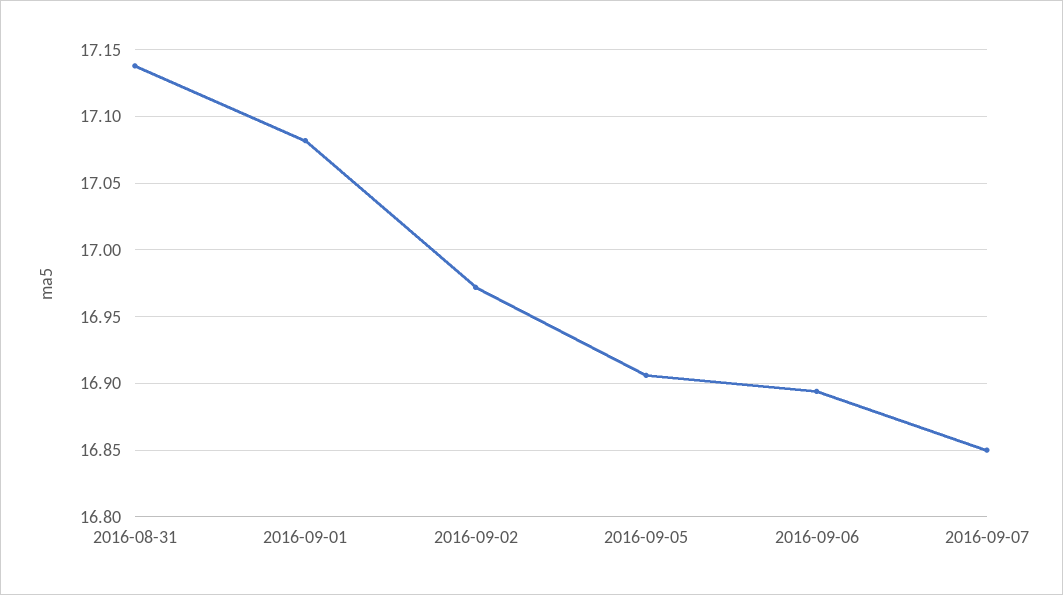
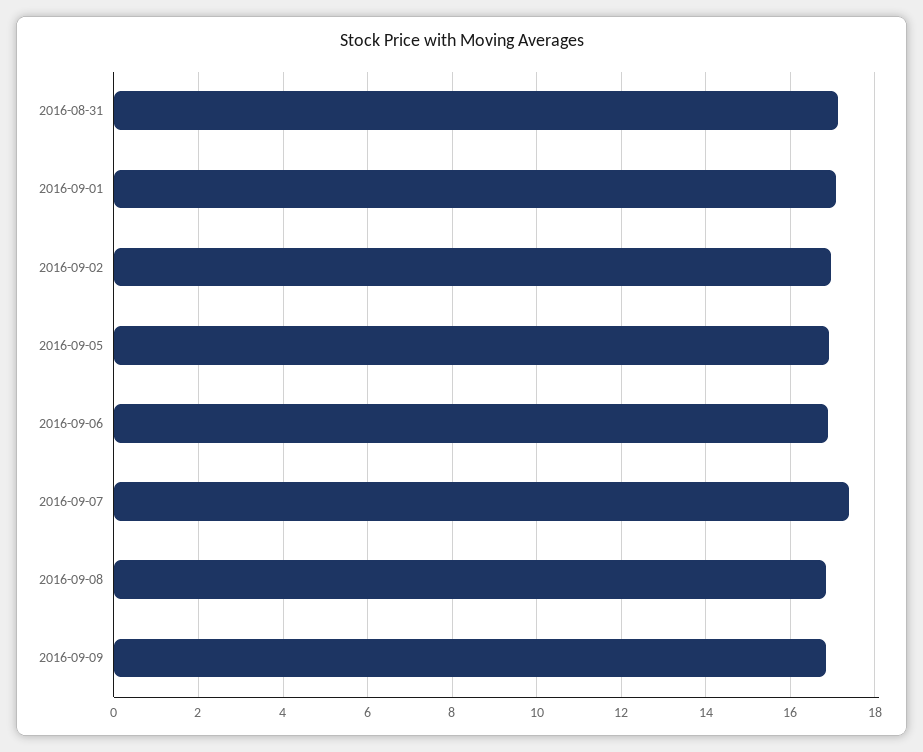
2016-09-07: 16.85 -> 17.4
2016-09-08: none -> 16.8
2016-09-09: none -> 16.8

